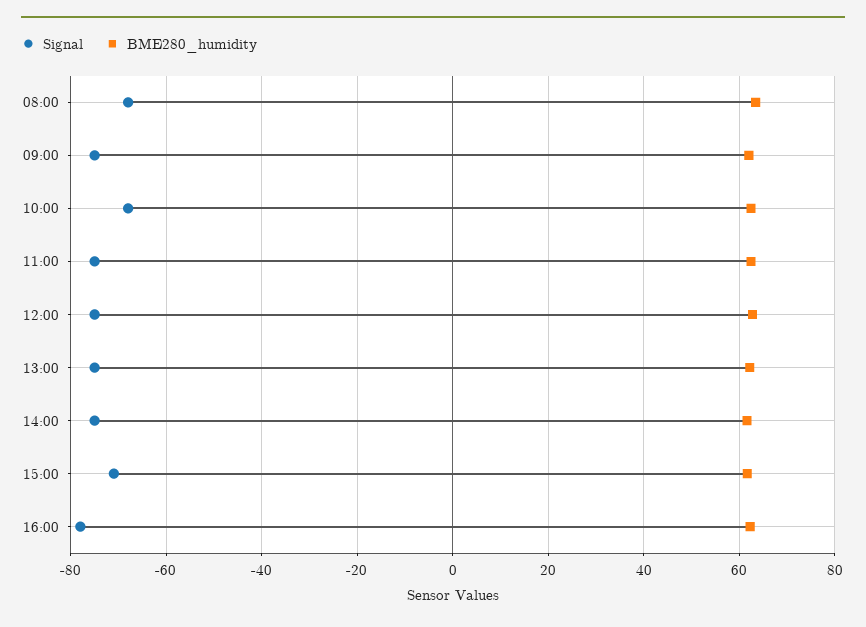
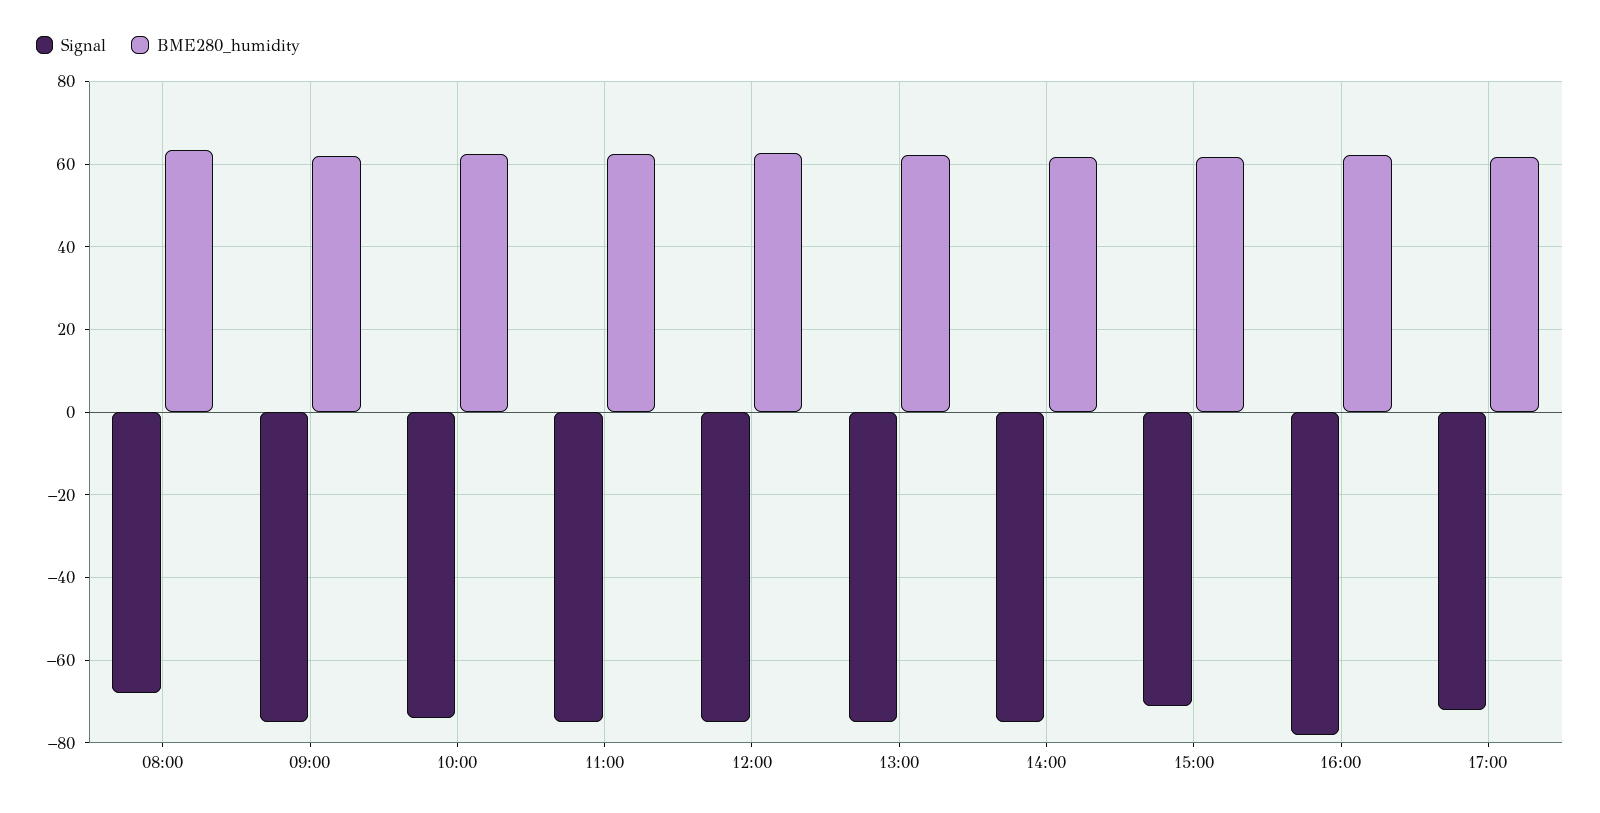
Signal, 10:00: -68 -> -74
Signal, 17:00: none -> -72
BME280_humidity, 17:00: none -> 62

